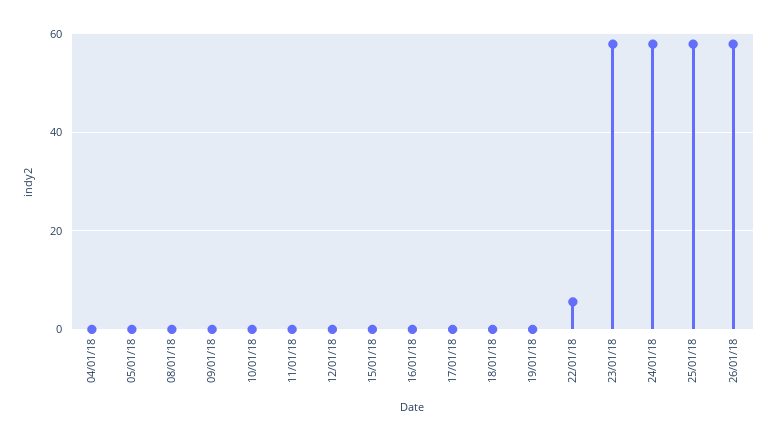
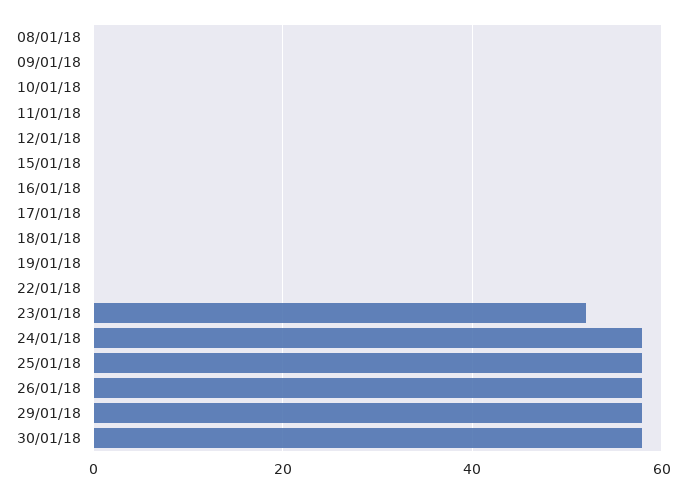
04/01/18: 0 -> none
05/01/18: 0 -> none
22/01/18: 6 -> 0
23/01/18: 58 -> 52
29/01/18: none -> 58
30/01/18: none -> 58

